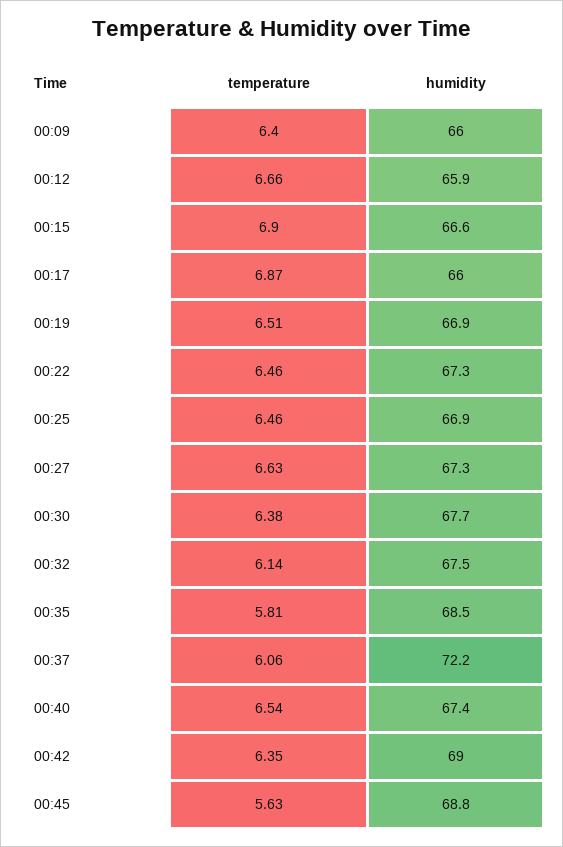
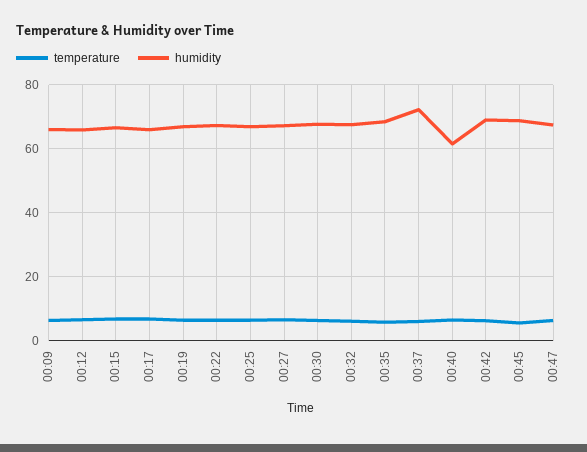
humidity, 00:40: 67.4 -> 62
temperature, 00:47: none -> 6
humidity, 00:47: none -> 68

